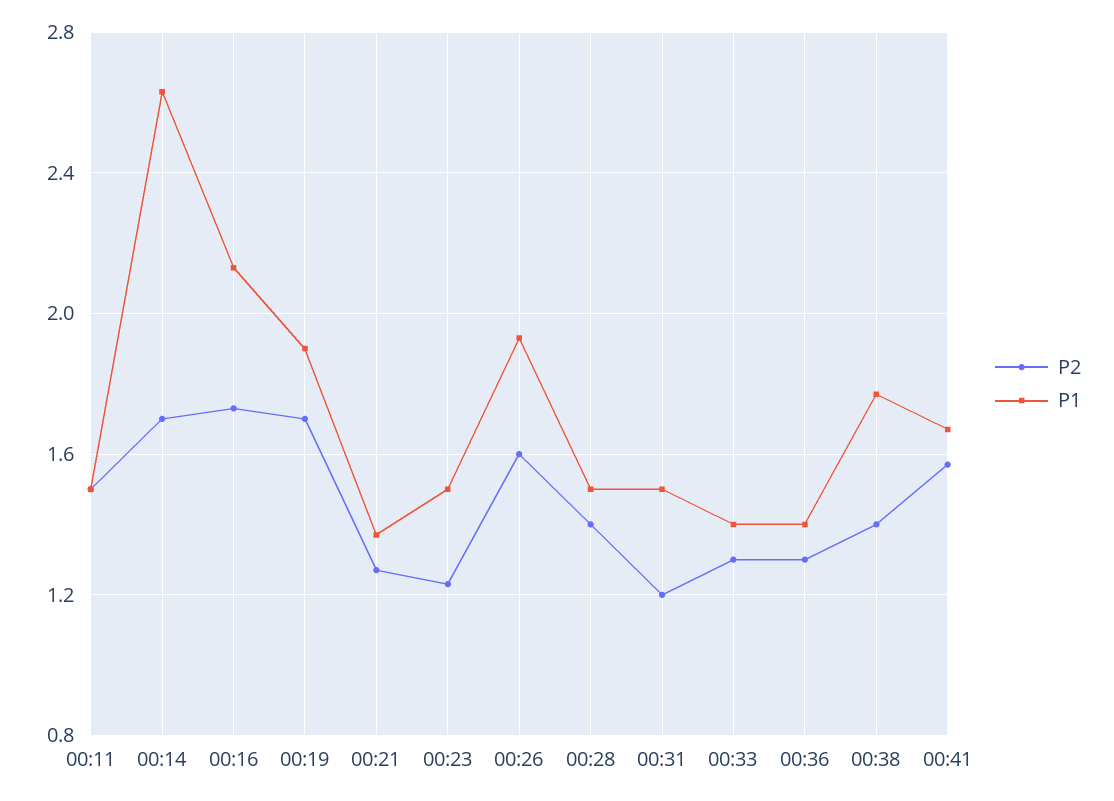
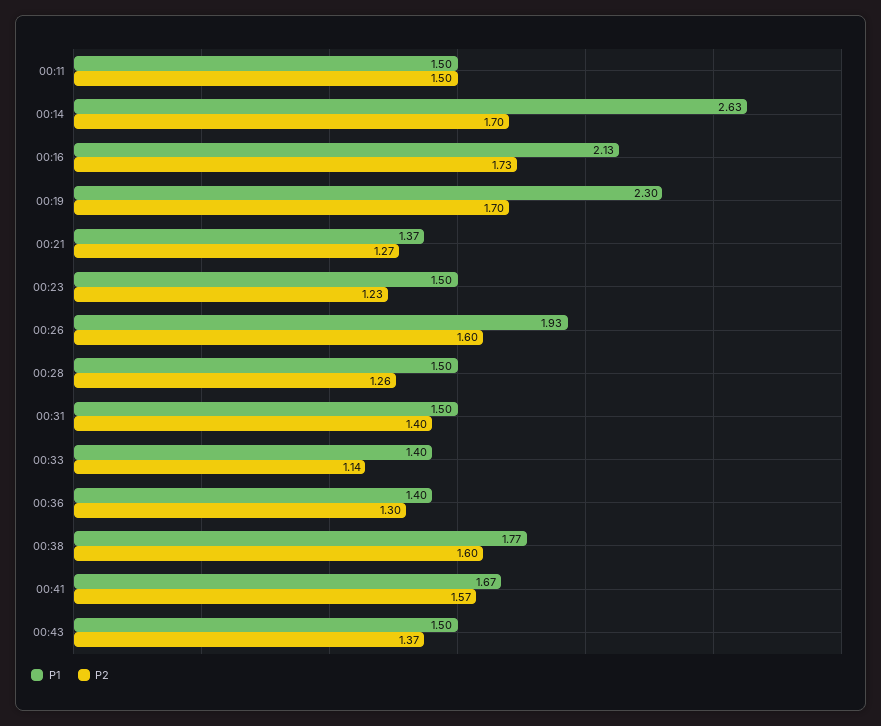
P1, 00:19: 1.9 -> 2.3
P2, 00:28: 1.4 -> 1.26
P2, 00:31: 1.2 -> 1.4
P2, 00:33: 1.3 -> 1.14
P2, 00:38: 1.4 -> 1.6
P1, 00:43: none -> 1.5
P2, 00:43: none -> 1.37

